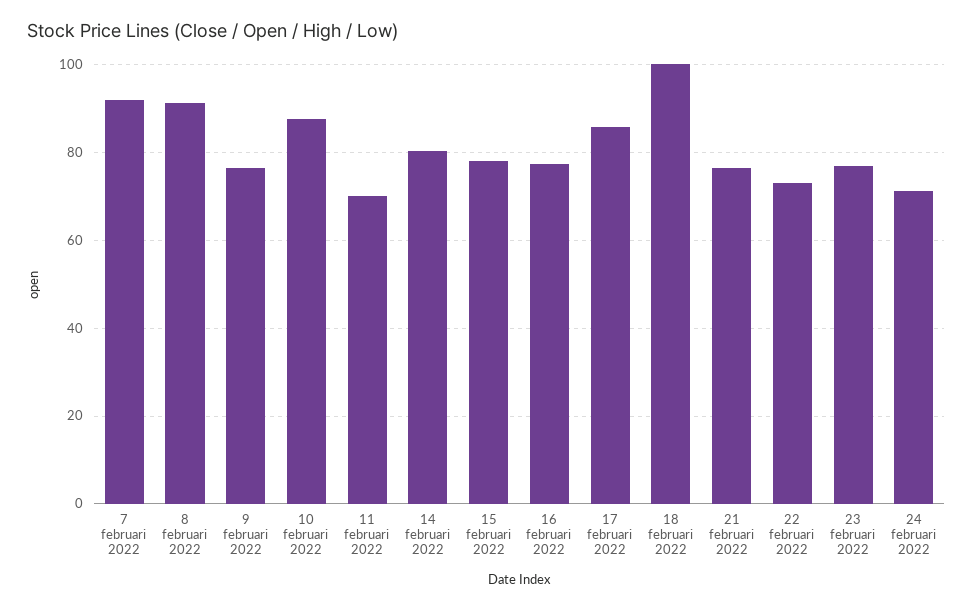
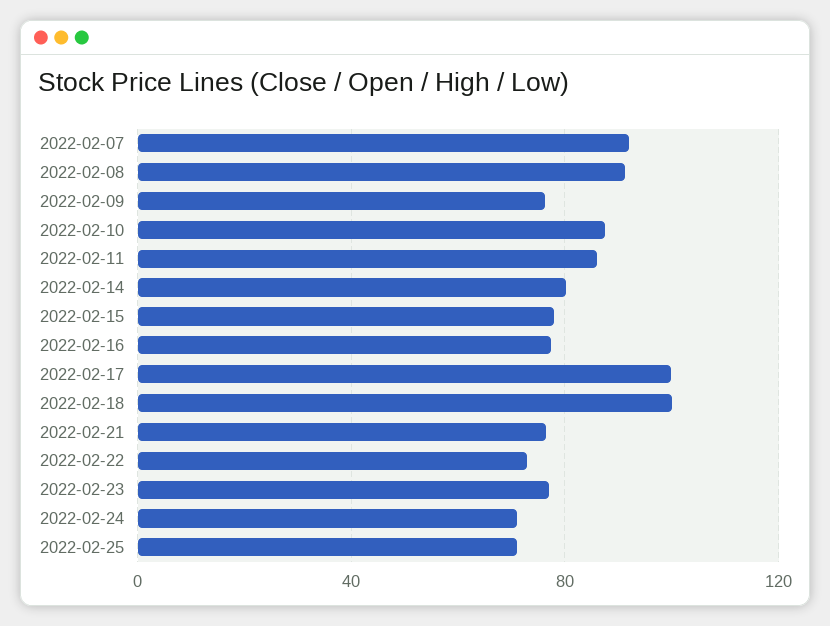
11 februari 2022: 70 -> 85
17 februari 2022: 86 -> 100
2022-02-25: none -> 70

